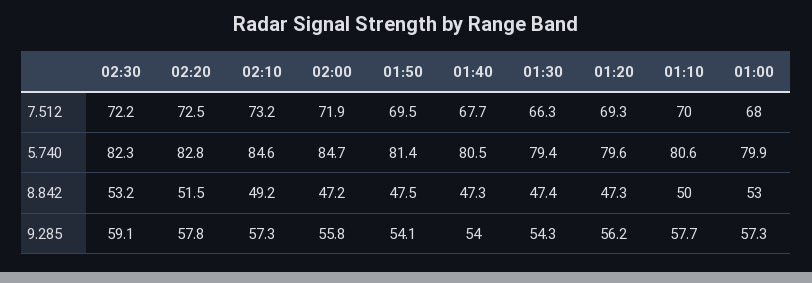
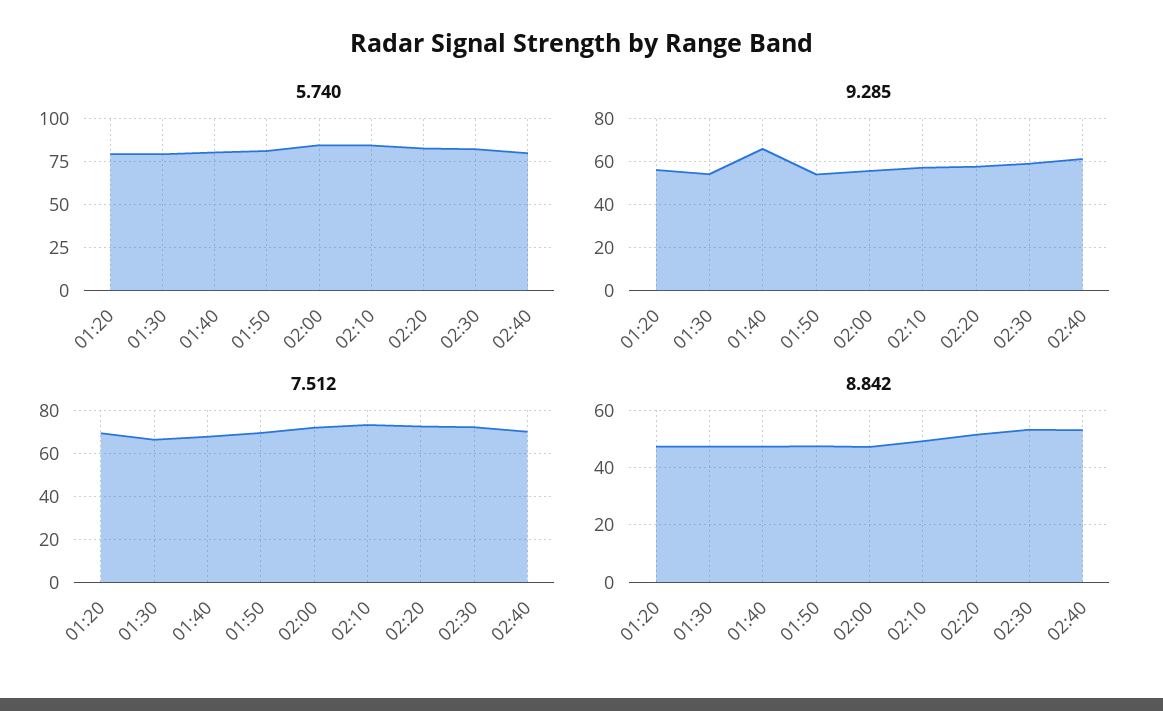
7.512, 01:10: 70 -> none
7.512, 01:00: 68 -> none
5.740, 01:10: 80.6 -> none
5.740, 01:00: 79.9 -> none
8.842, 01:10: 50 -> none
8.842, 01:00: 53 -> none
9.285, 01:40: 54 -> 65
9.285, 01:10: 57.7 -> none
9.285, 01:00: 57.3 -> none
5.740, 02:40: none -> 80
9.285, 02:40: none -> 60
7.512, 02:40: none -> 70
8.842, 02:40: none -> 52.5

